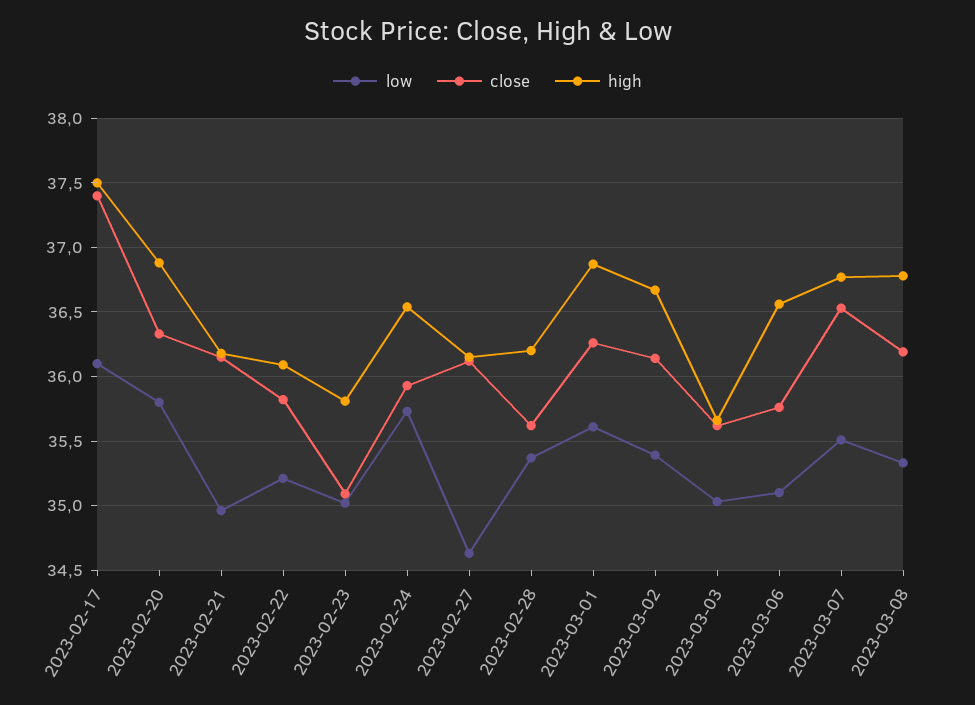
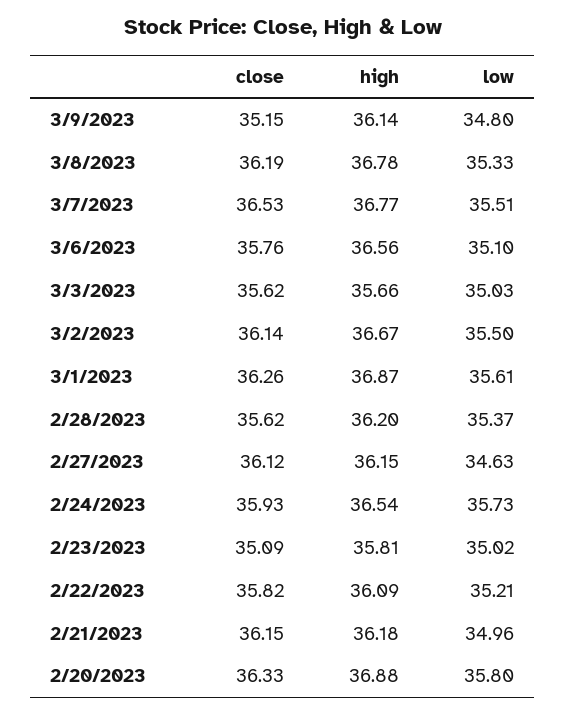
low, 2023-02-17: 36.1 -> none
close, 2023-02-17: 37.4 -> none
high, 2023-02-17: 37.5 -> none
low, 2023-03-02: 35.4 -> 35.5
close, 3/9/2023: none -> 35.15
high, 3/9/2023: none -> 36.14
low, 3/9/2023: none -> 34.8

